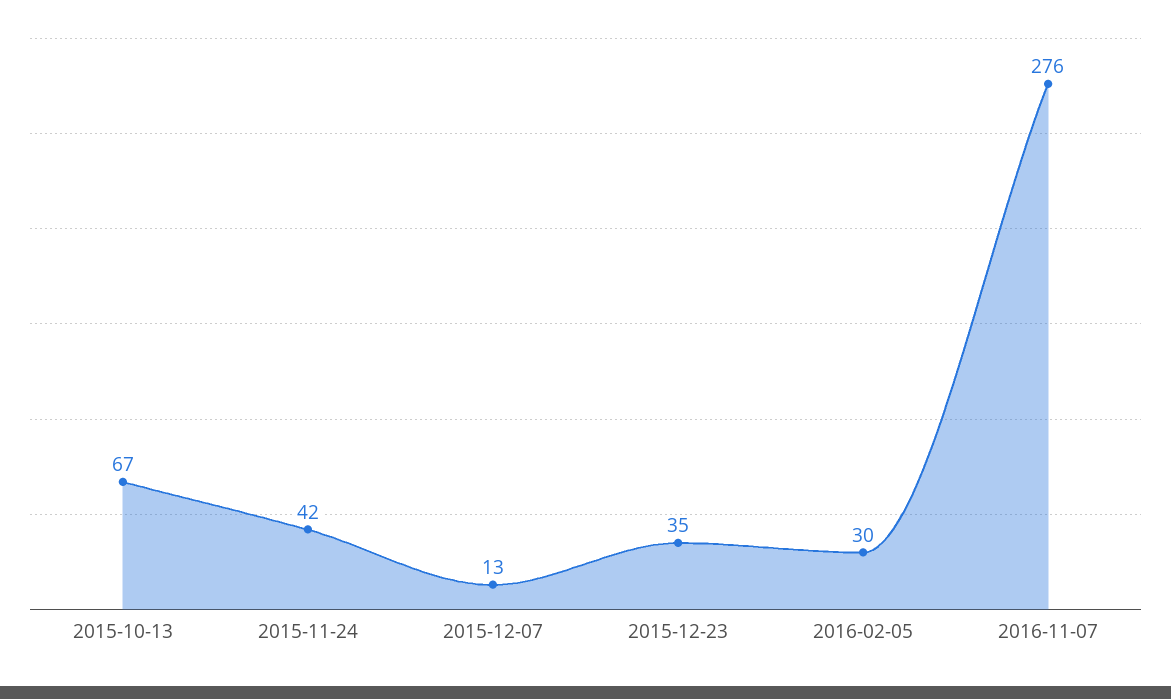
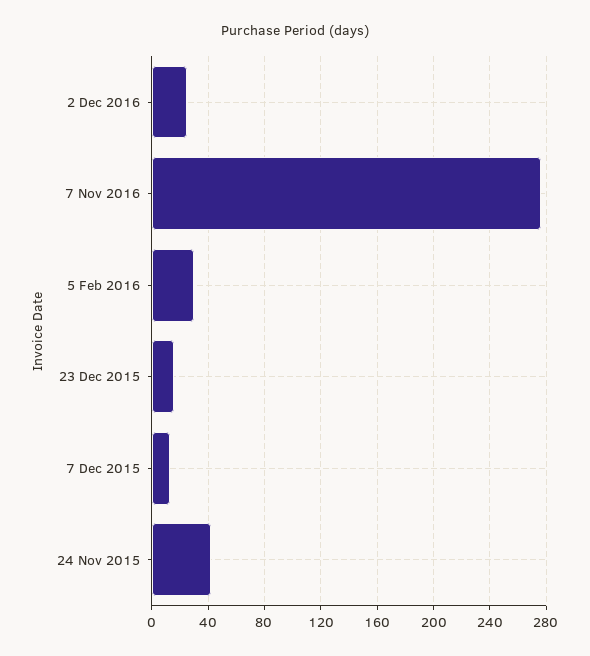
2015-10-13: 67 -> none
2015-12-23: 35 -> 15
2 Dec 2016: none -> 25

